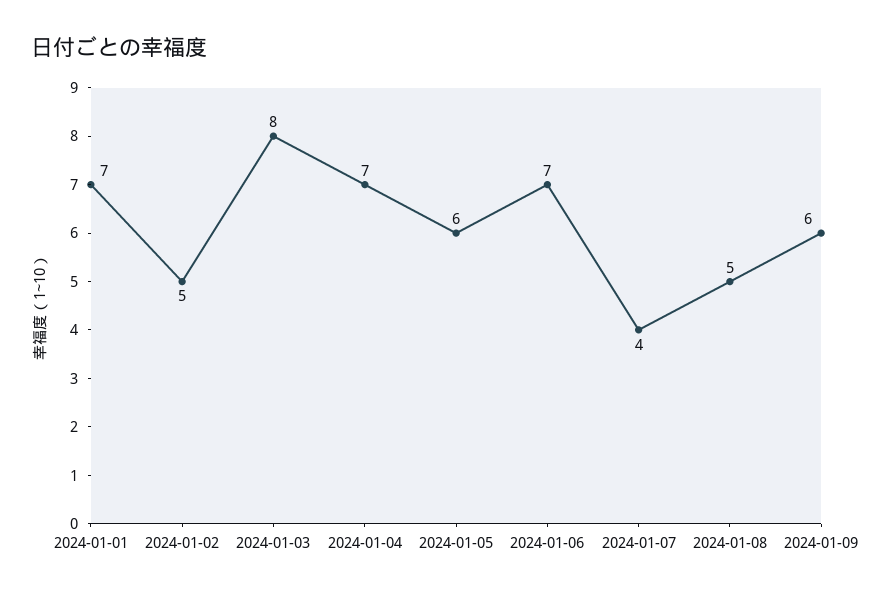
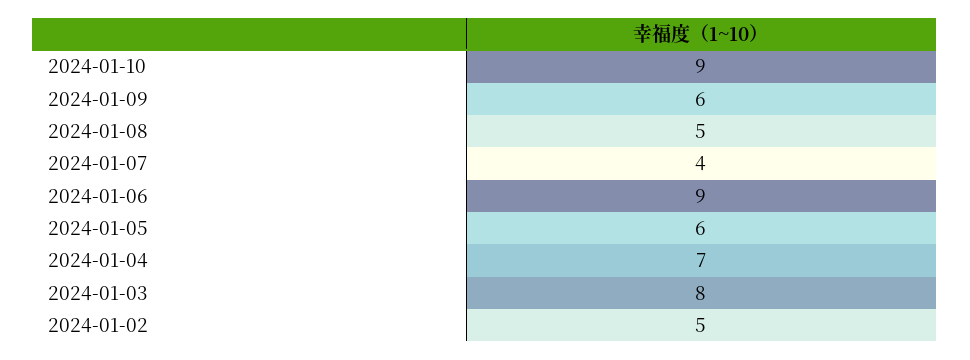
2024-01-01: 7 -> none
2024-01-06: 7 -> 9
2024-01-10: none -> 9

